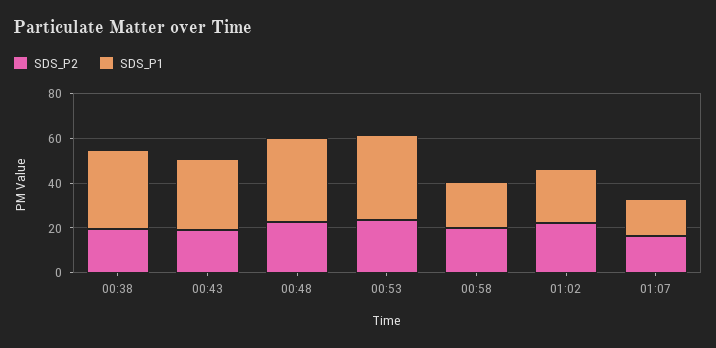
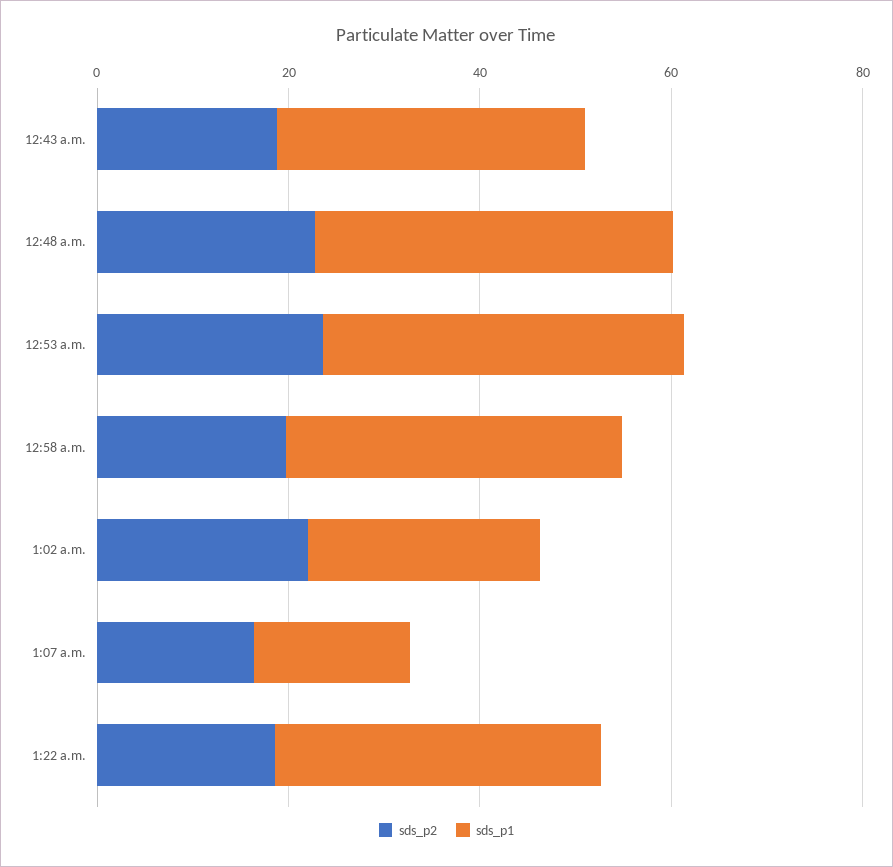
SDS_P2, 00:38: 20 -> none
SDS_P1, 00:38: 35 -> none
SDS_P1, 00:58: 20 -> 35
SDS_P2, 1:22 a.m.: none -> 20
SDS_P1, 1:22 a.m.: none -> 35

